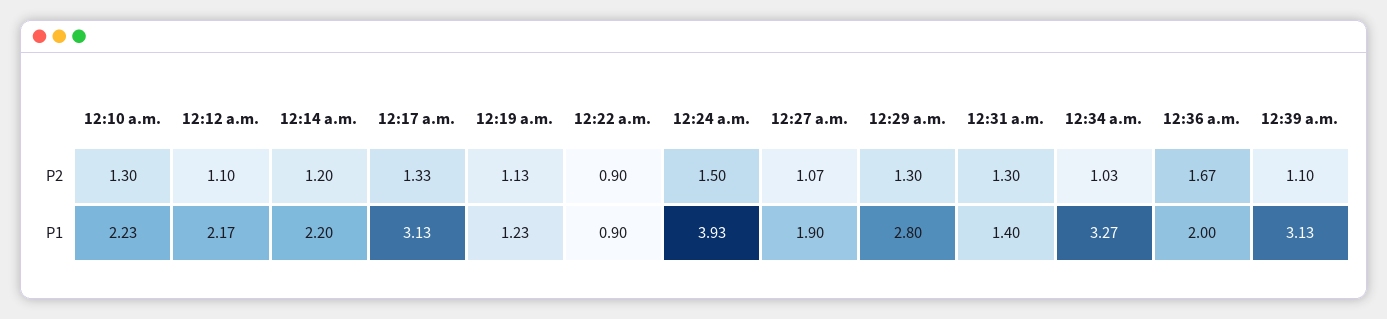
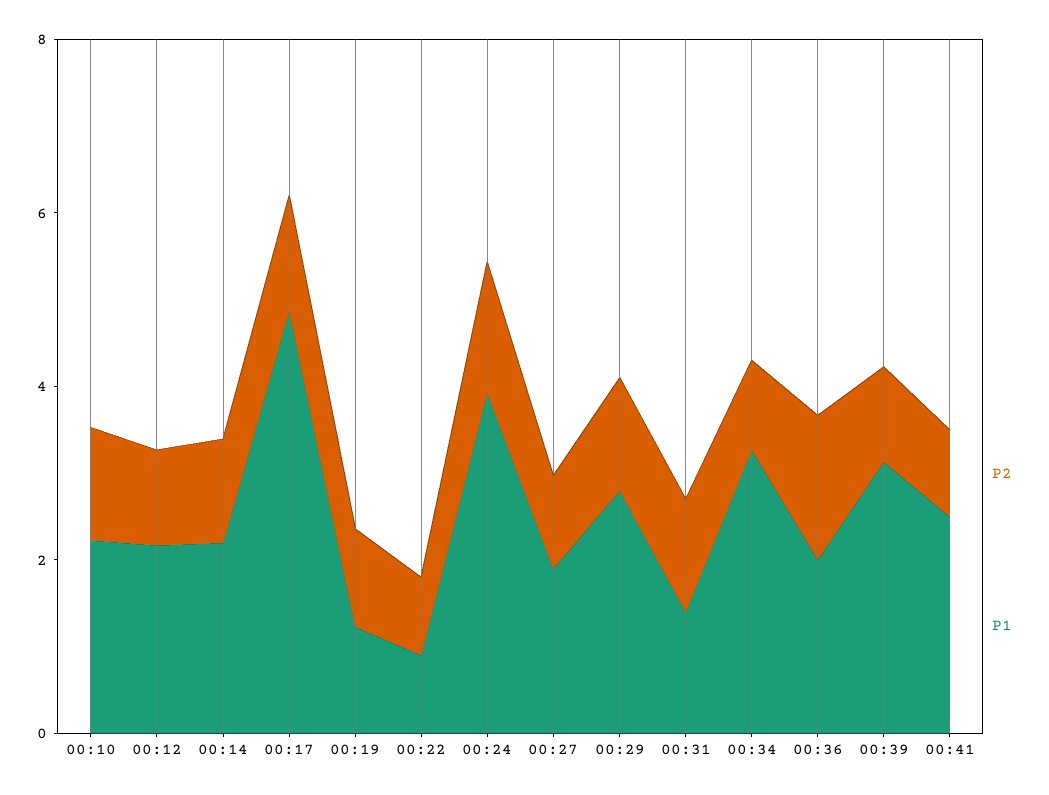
P1, 12:17 a.m.: 3.13 -> 5
P2, 00:41: none -> 1
P1, 00:41: none -> 2.5

